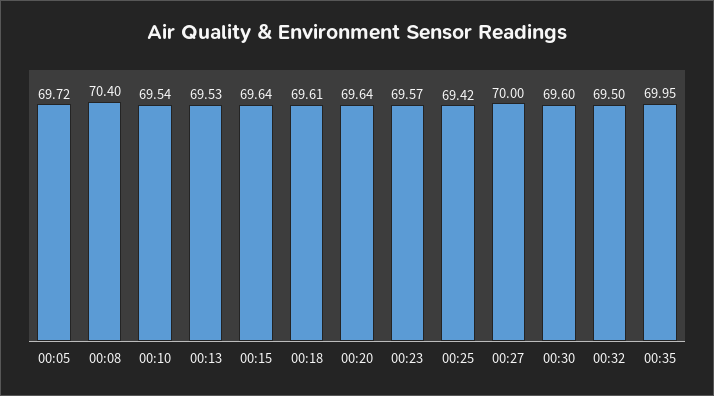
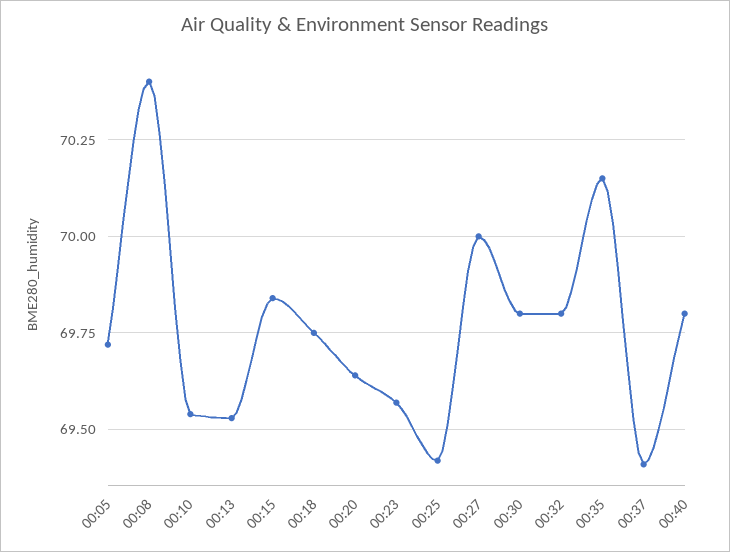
00:15: 69.64 -> 69.85
00:18: 69.61 -> 69.75
00:30: 69.6 -> 69.8
00:32: 69.5 -> 69.8
00:35: 69.95 -> 70.15
00:37: none -> 69.4
00:40: none -> 69.8

